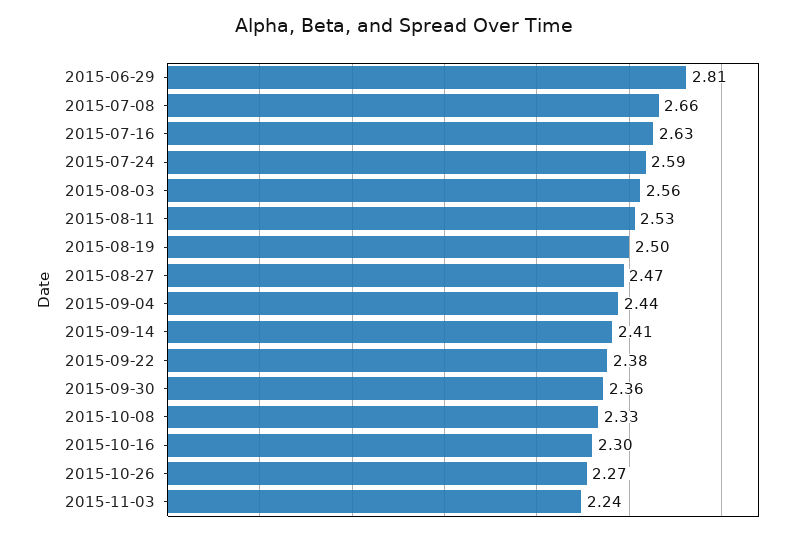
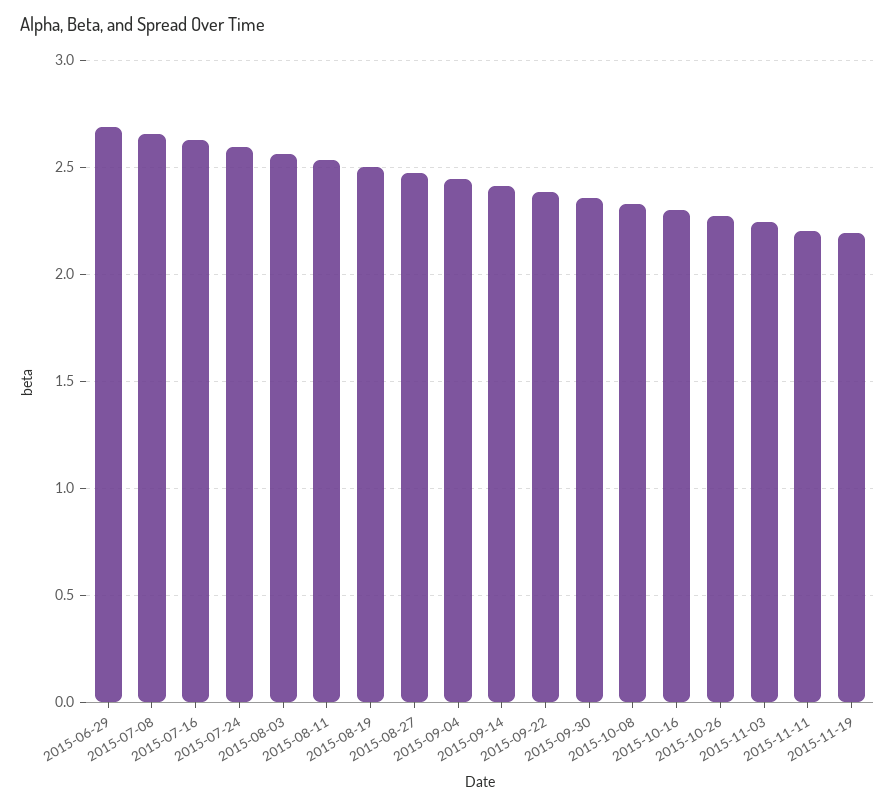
2015-06-29: 2.81 -> 2.7
2015-11-11: none -> 2.2
2015-11-19: none -> 2.2

